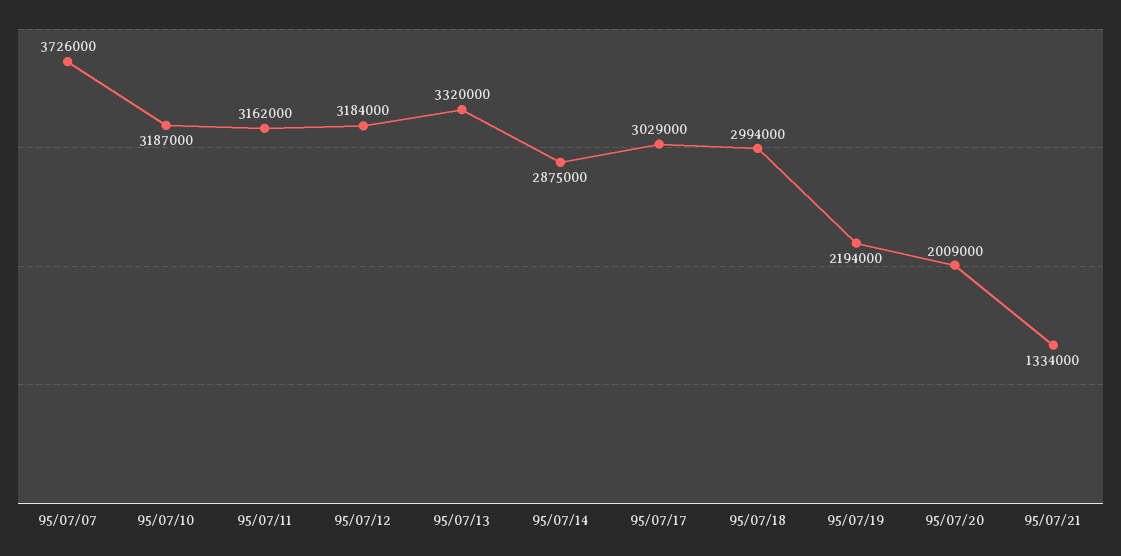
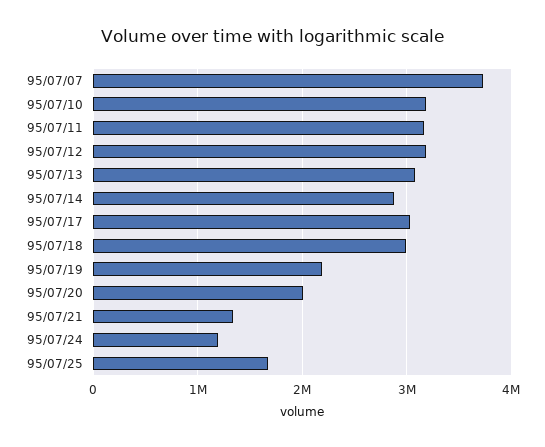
95/07/13: 3320000 -> 3100000
95/07/24: none -> 1200000
95/07/25: none -> 1700000

